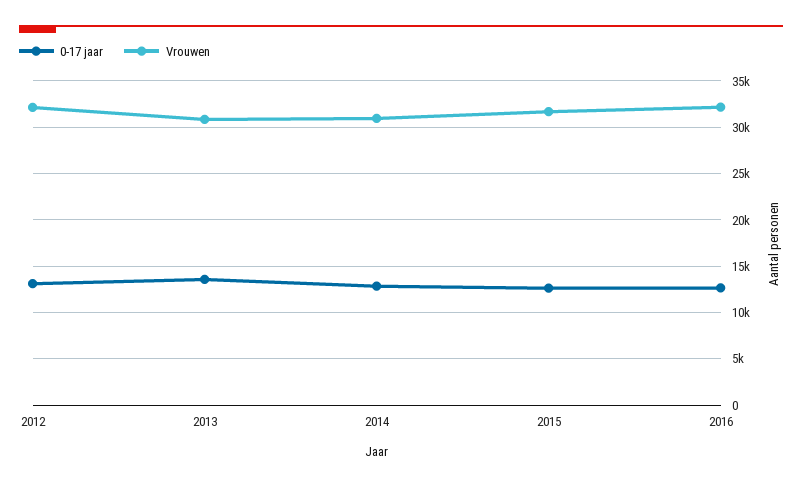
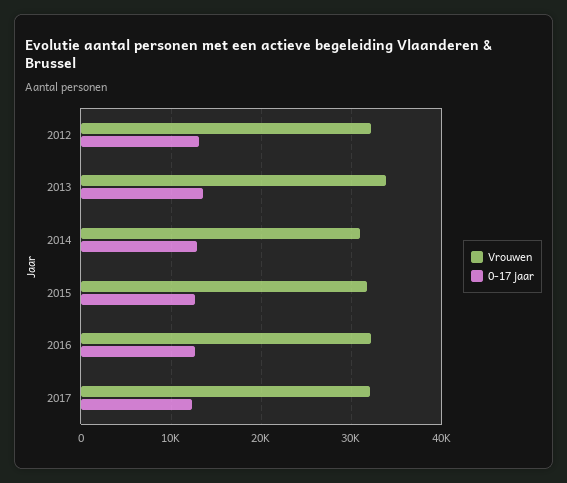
Vrouwen, 2013: 31000 -> 34000
Vrouwen, 2017: none -> 32000
0-17 jaar, 2017: none -> 12000

